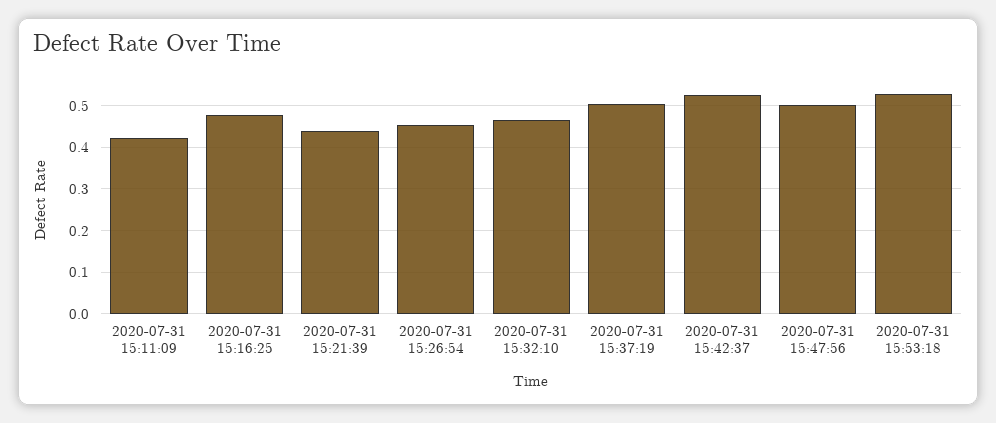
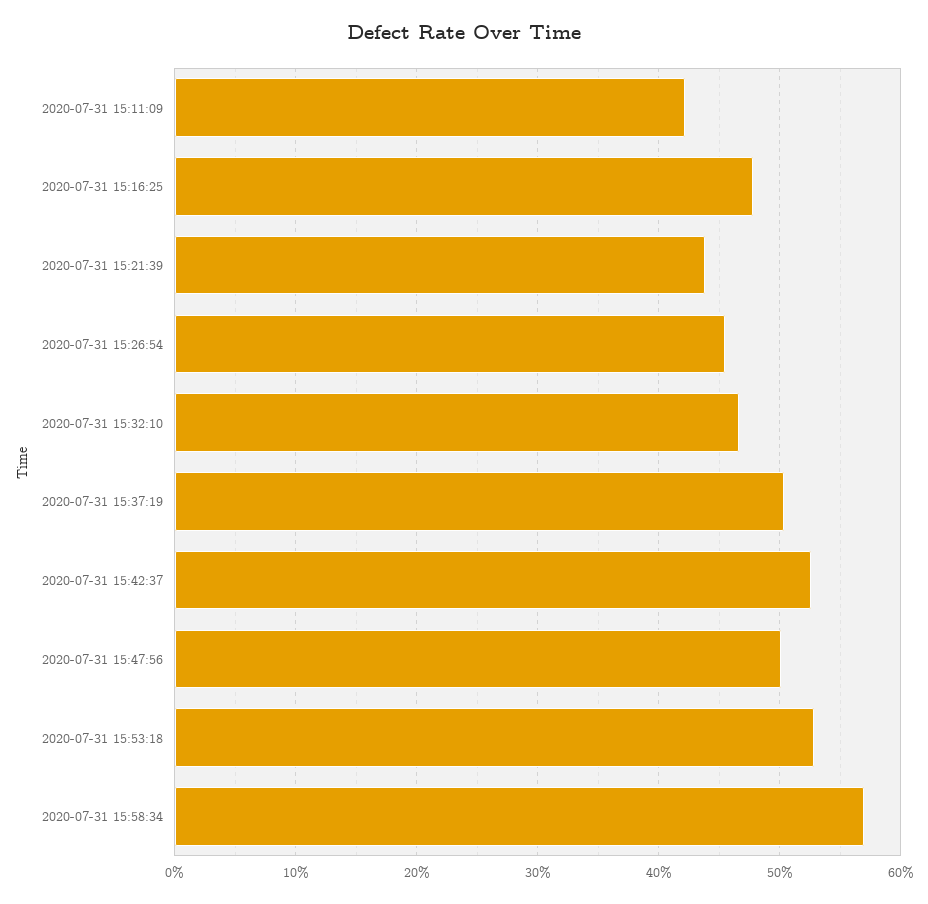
2020-07-31 15:58:34: none -> 0.57

